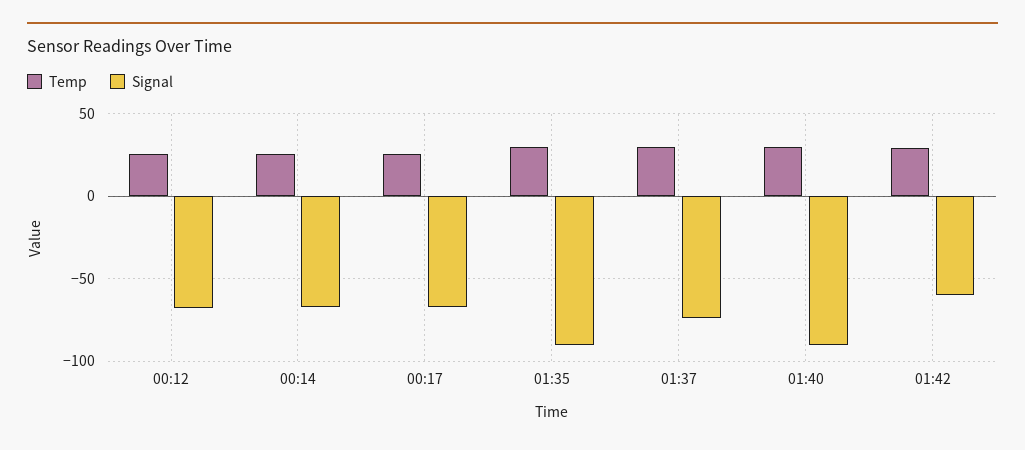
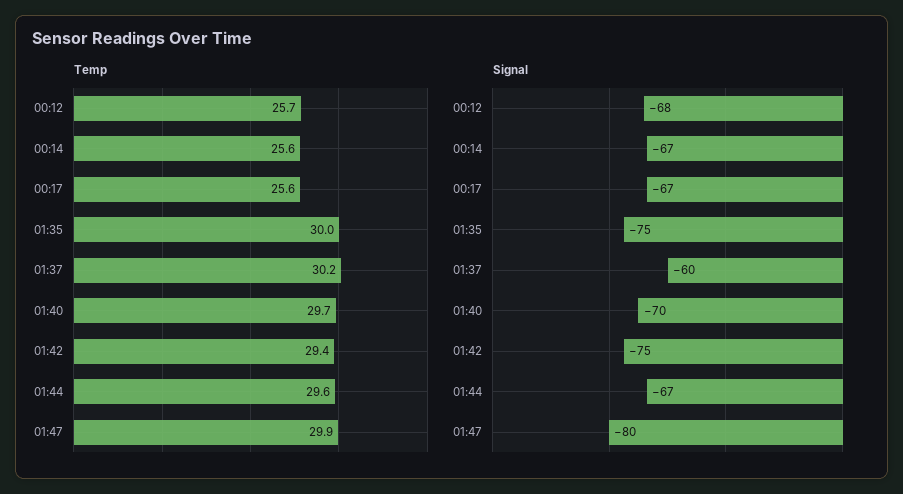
Signal, 01:35: -90 -> -75
Signal, 01:37: -75 -> -60
Signal, 01:40: -90 -> -70
Signal, 01:42: -60 -> -75
Temp, 01:44: none -> 29.6
Temp, 01:47: none -> 29.9
Signal, 01:44: none -> -67
Signal, 01:47: none -> -80

